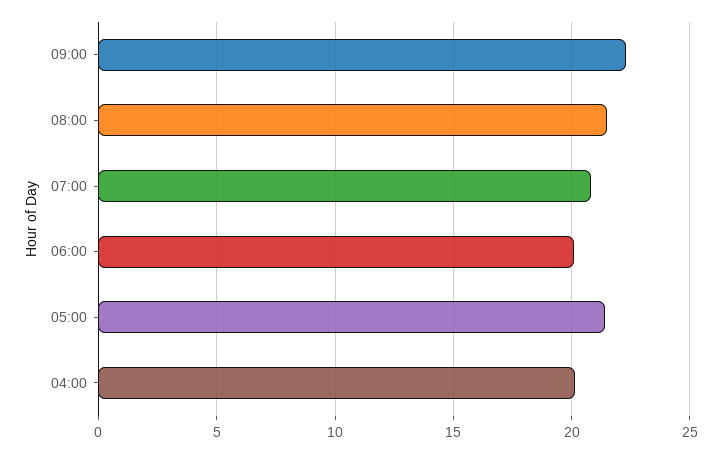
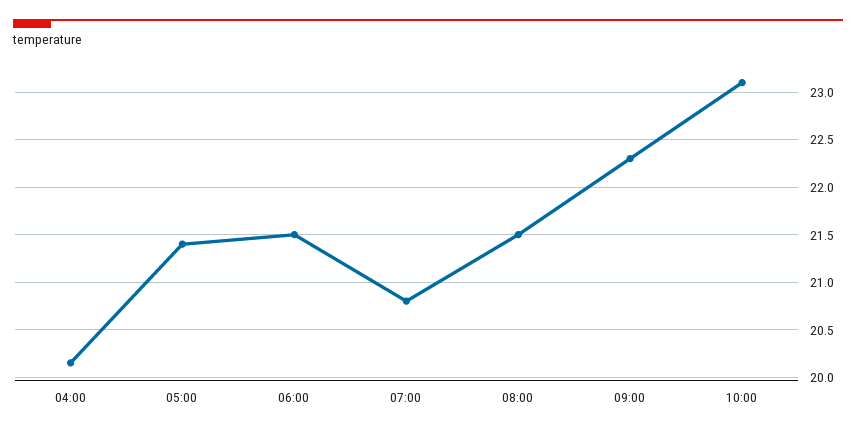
06:00: 20 -> 21.5
10:00: none -> 23.1

